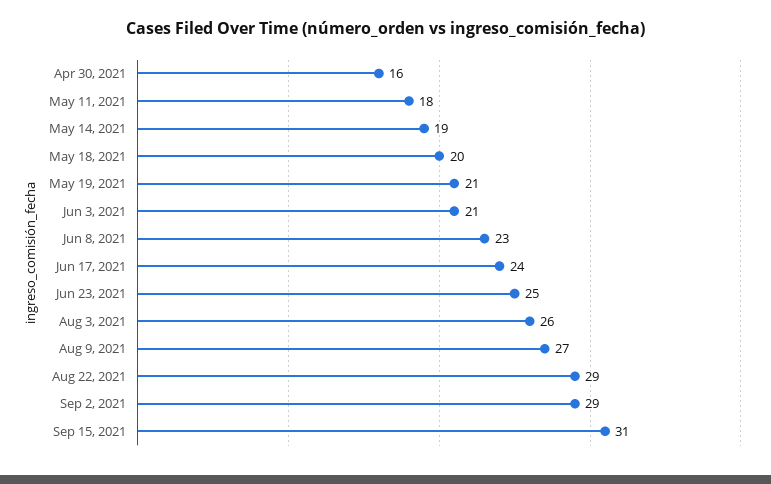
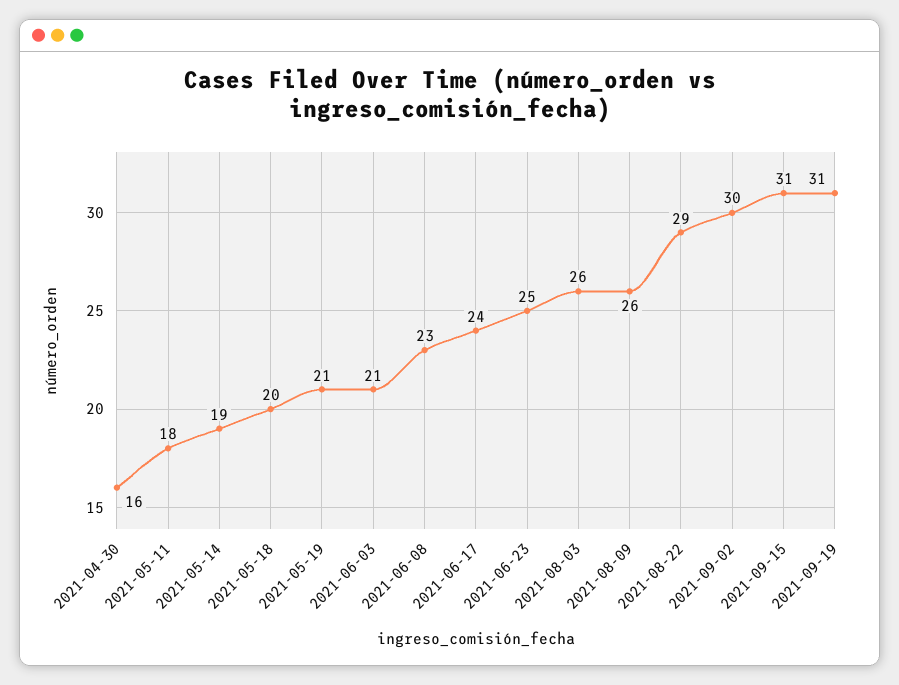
Aug 9, 2021: 27 -> 26
Sep 2, 2021: 29 -> 30
2021-09-19: none -> 31

